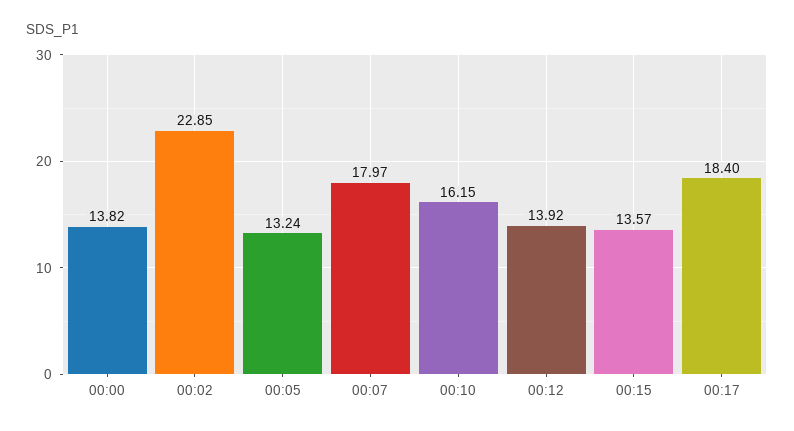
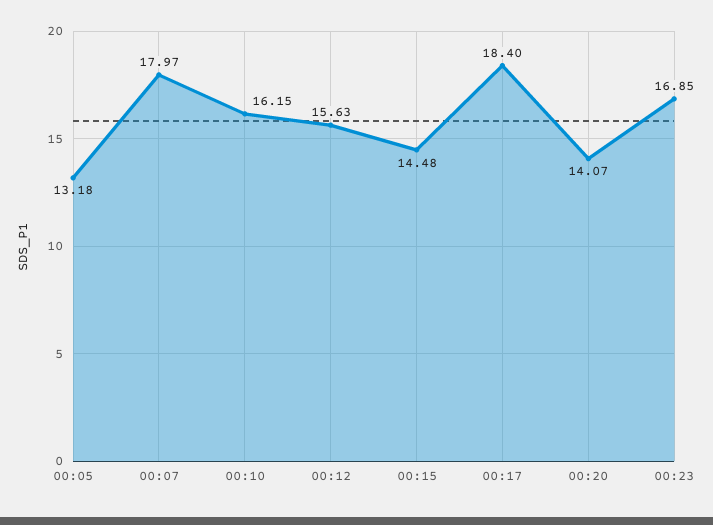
00:00: 13.82 -> none
00:02: 22.85 -> none
00:05: 13.24 -> 13.18
00:12: 13.92 -> 15.63
00:15: 13.57 -> 14.48
00:20: none -> 14.07
00:23: none -> 16.85

